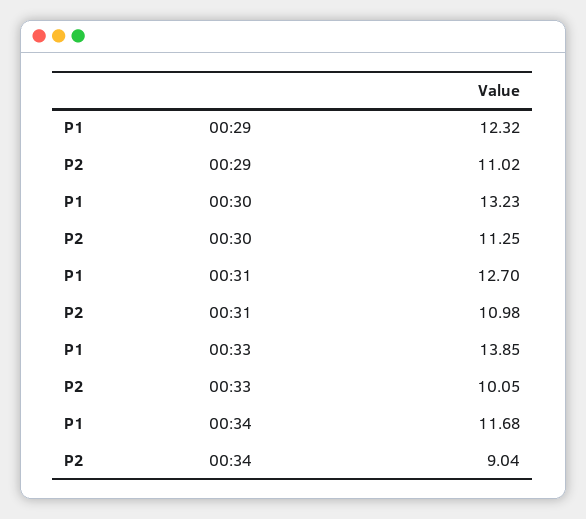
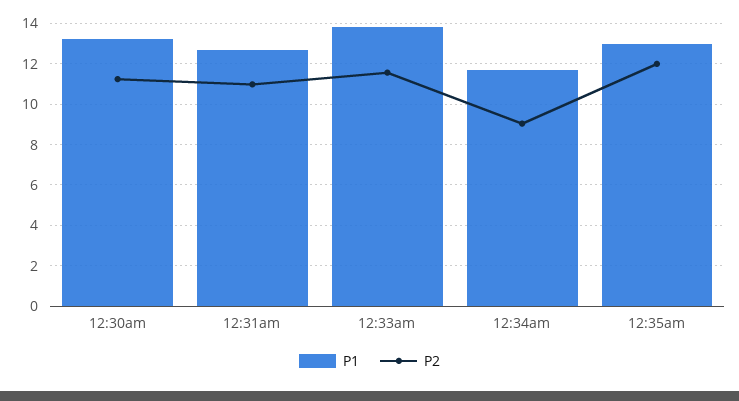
P1, 00:29: 12.32 -> none
P2, 00:29: 11.02 -> none
P2, 00:33: 10.05 -> 11.5
P1, 12:35am: none -> 13
P2, 12:35am: none -> 12

